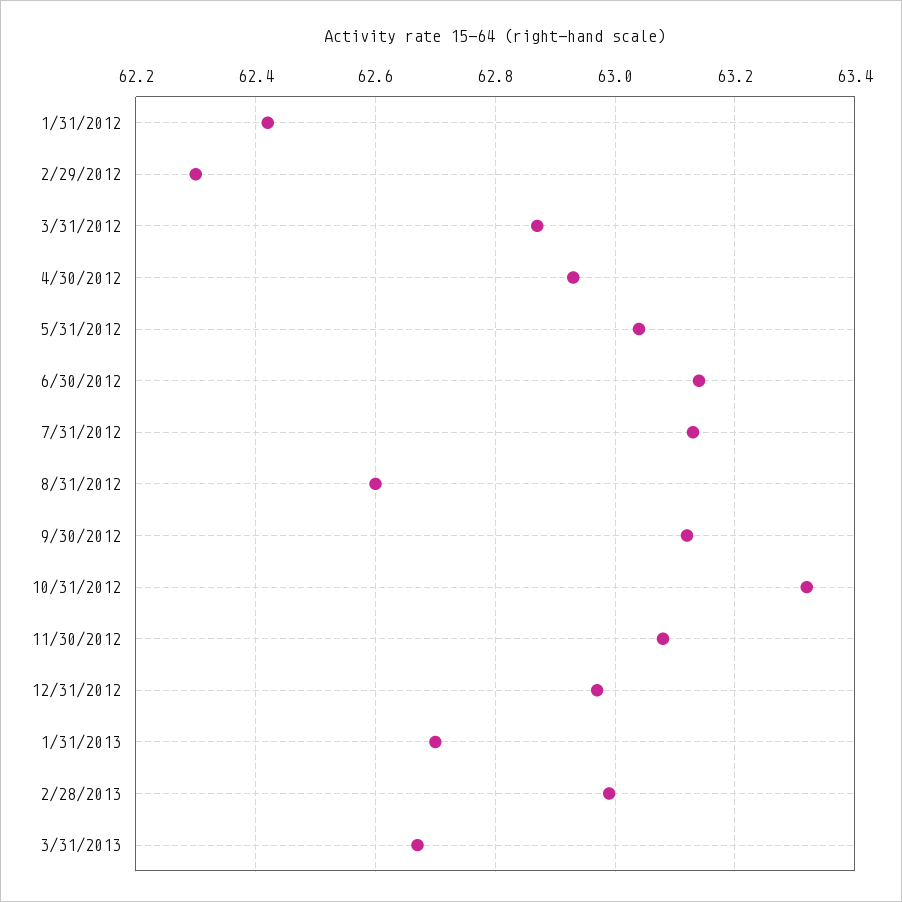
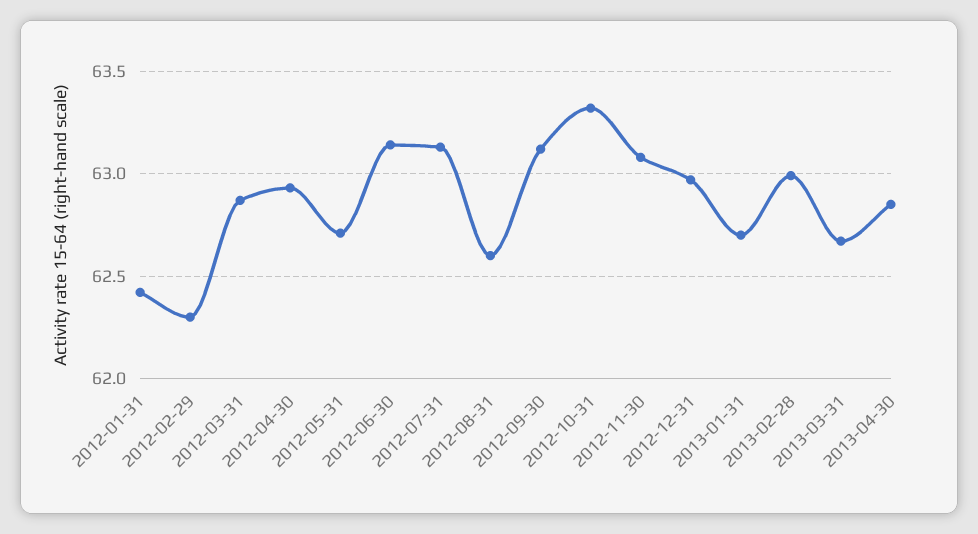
5/31/2012: 63.05 -> 62.7
2013-04-30: none -> 62.85

